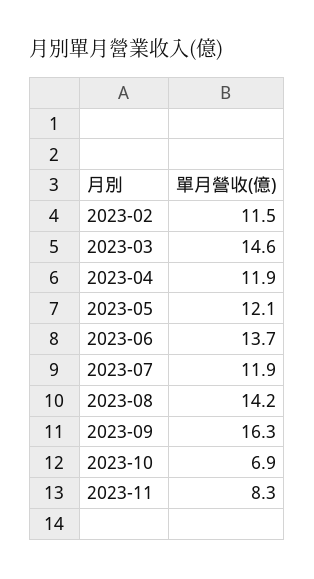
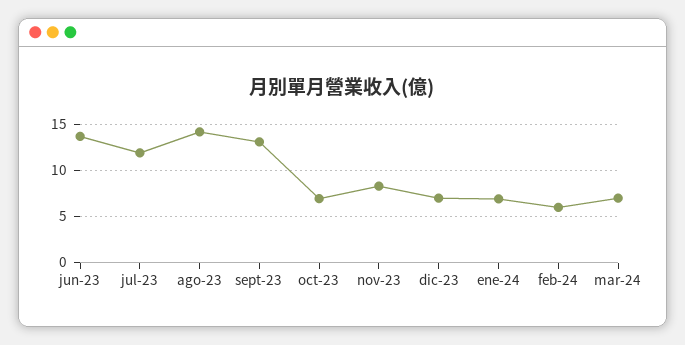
2023-02: 11.5 -> none
2023-03: 14.6 -> none
2023-04: 11.9 -> none
2023-05: 12.1 -> none
2023-09: 16.3 -> 13
dic-23: none -> 7
ene-24: none -> 7
feb-24: none -> 6
mar-24: none -> 7

